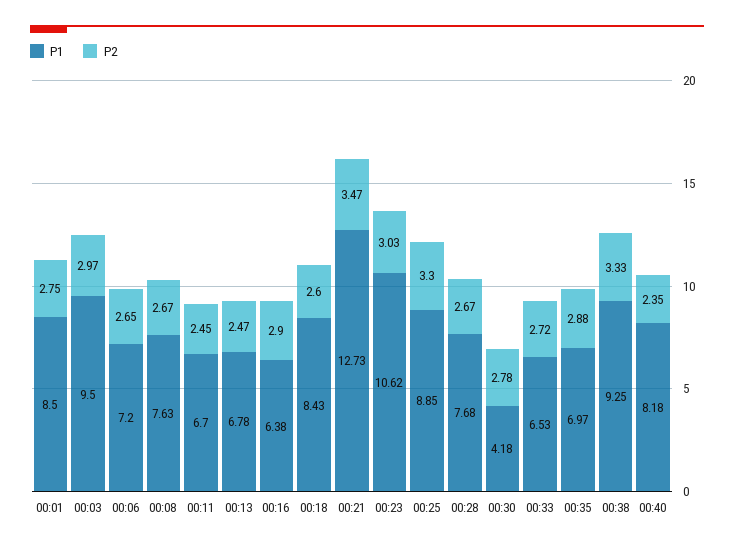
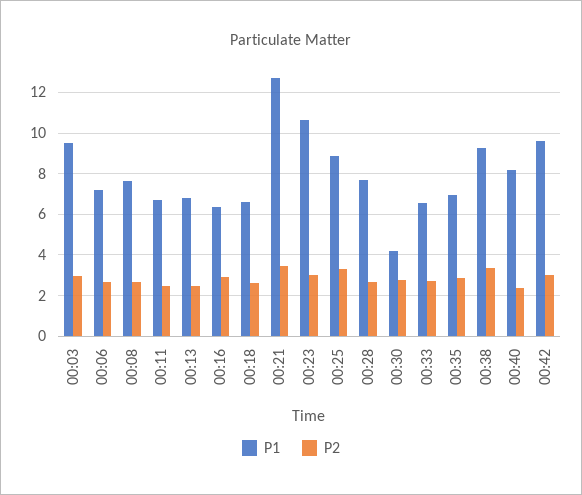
P1, 00:01: 8.5 -> none
P2, 00:01: 2.75 -> none
P1, 00:18: 8.43 -> 6.5
P1, 00:42: none -> 9.5
P2, 00:42: none -> 3

